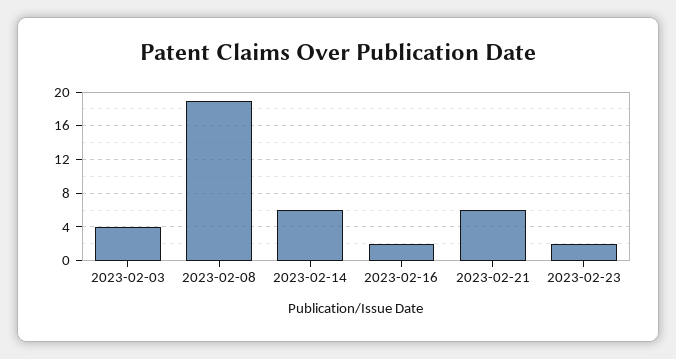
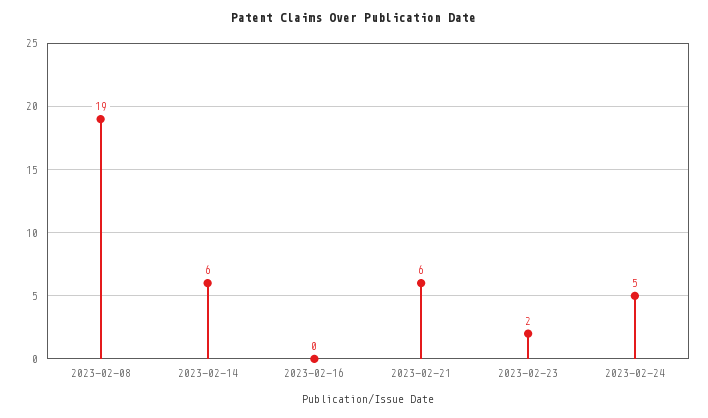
2023-02-03: 4 -> none
2023-02-16: 2 -> 0
2023-02-24: none -> 5

